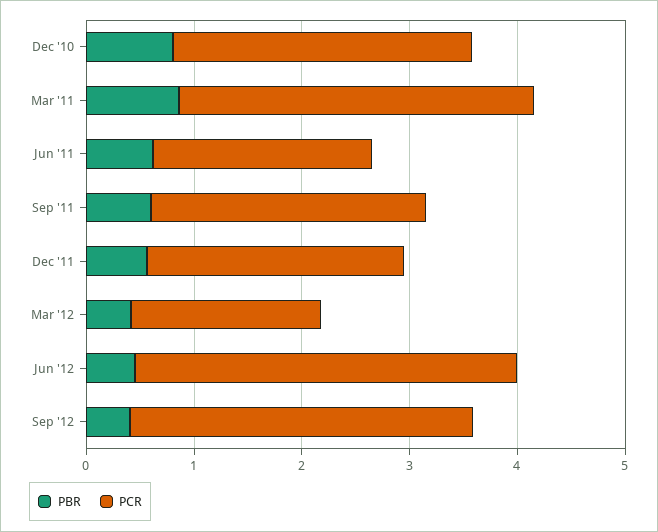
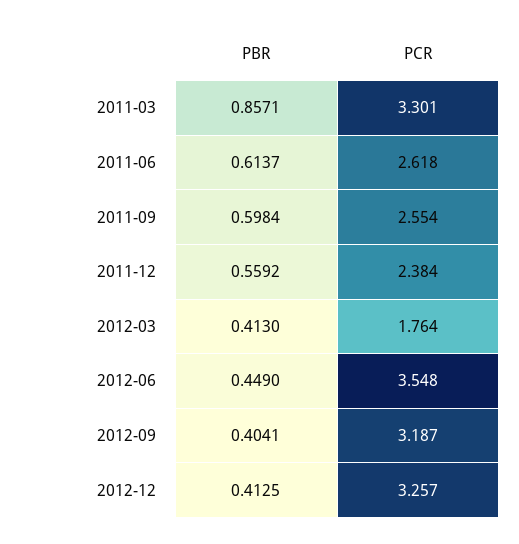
PBR, Dec '10: 0.8 -> none
PCR, Dec '10: 2.8 -> none
PCR, Jun '11: 2 -> 2.618
PBR, 2012-12: none -> 0.4125
PCR, 2012-12: none -> 3.257

